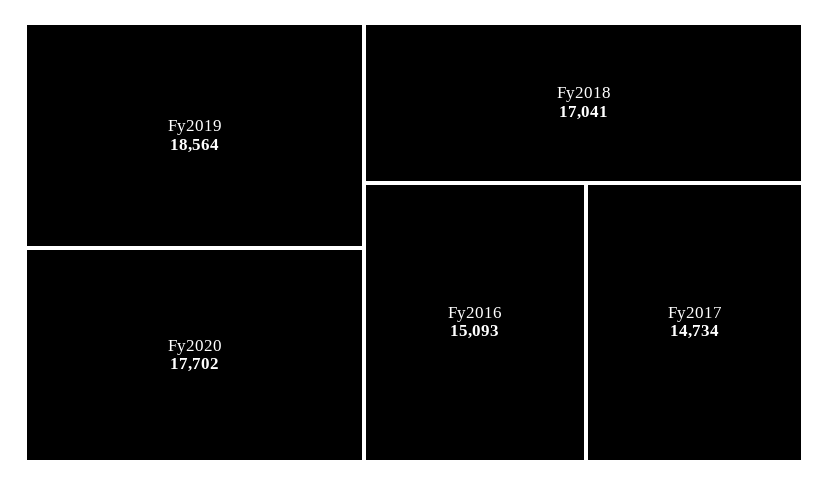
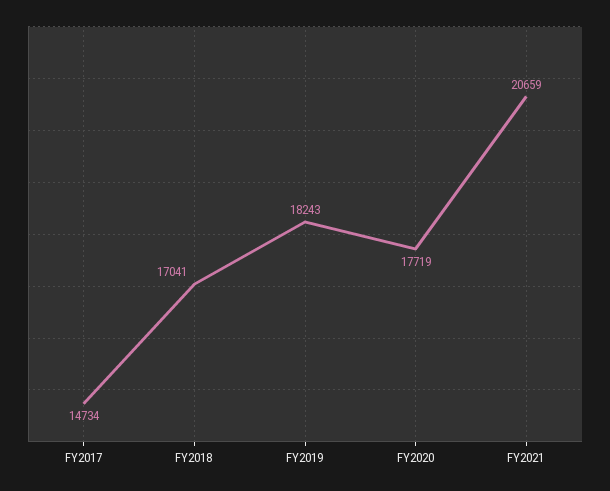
Fy2019: 18564 -> 18243
Fy2020: 17702 -> 17719
Fy2016: 15093 -> none
FY2021: none -> 20659

